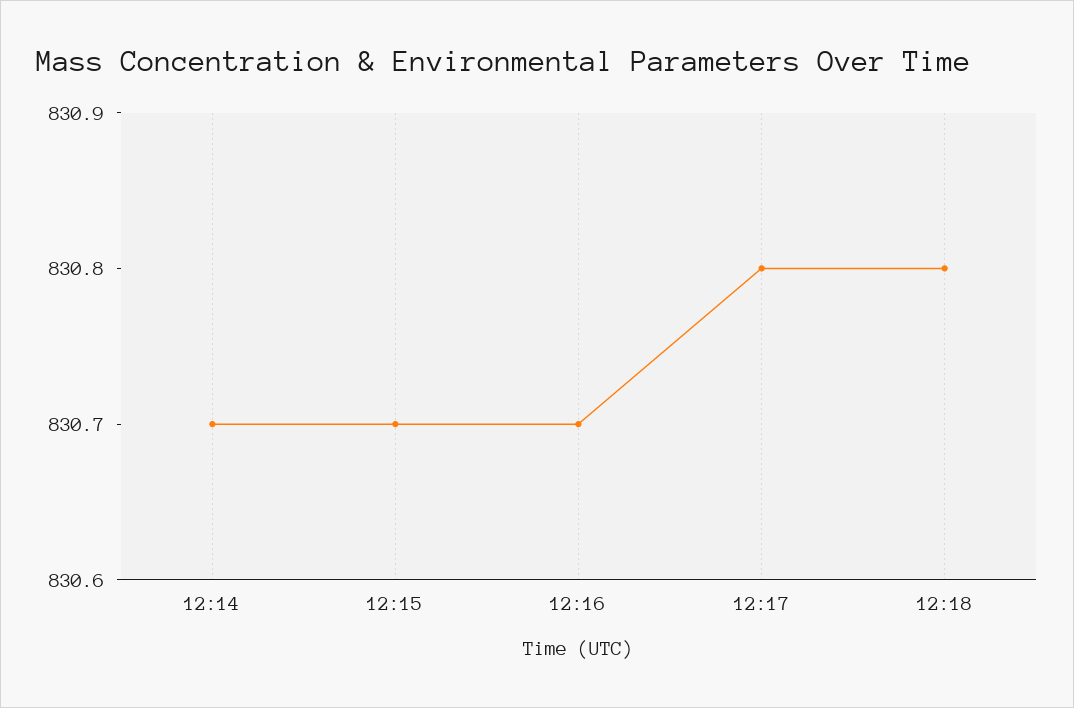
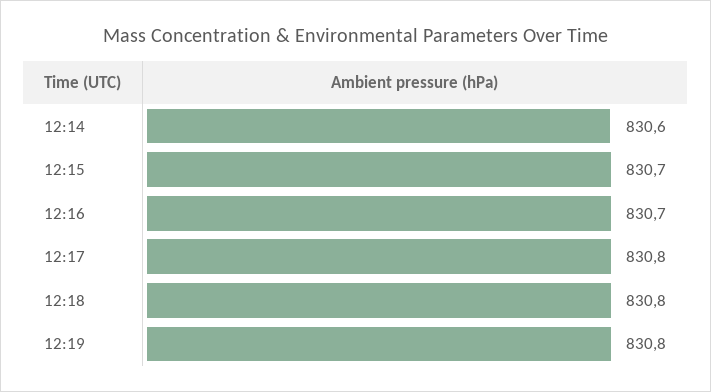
12:14: 830.7 -> 830.6
12:19: none -> 830.8

